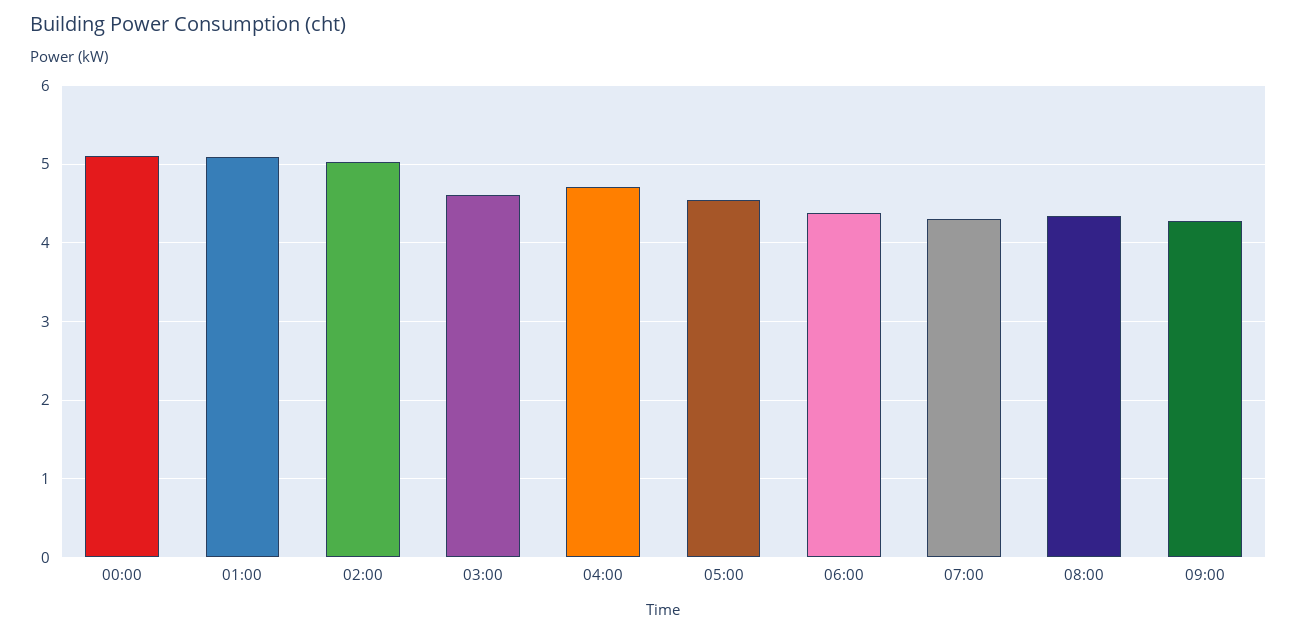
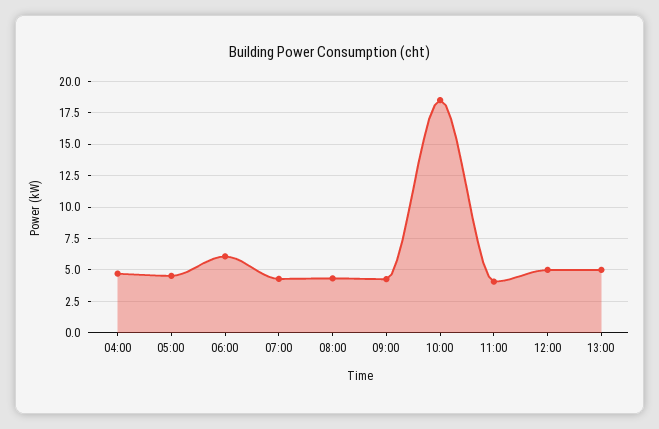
00:00: 5.1 -> none
01:00: 5.1 -> none
02:00: 5 -> none
03:00: 4.6 -> none
06:00: 4.4 -> 6
10:00: none -> 18.5
11:00: none -> 4
12:00: none -> 5
13:00: none -> 5

